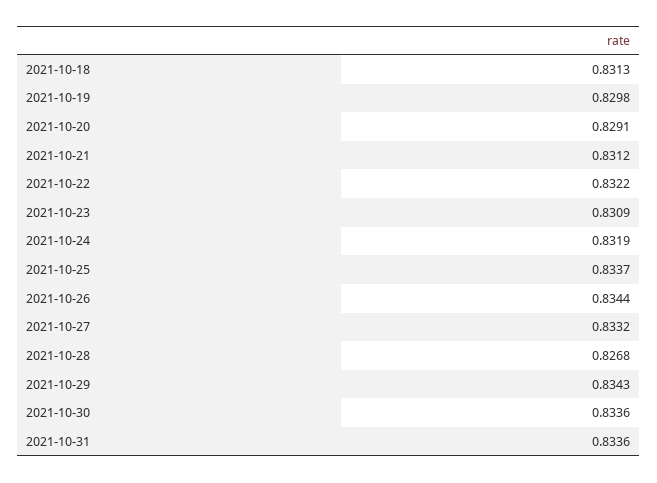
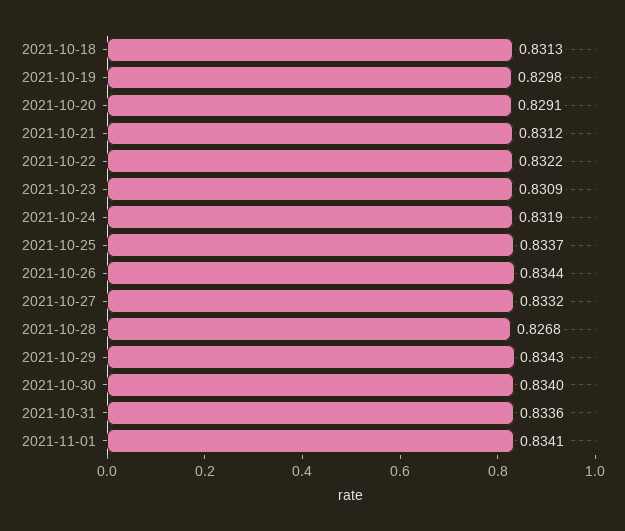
2021-10-30: 0.8336 -> 0.834
2021-11-01: none -> 0.8341

